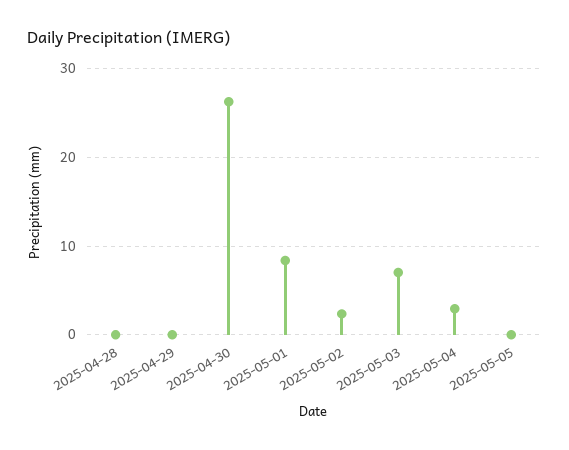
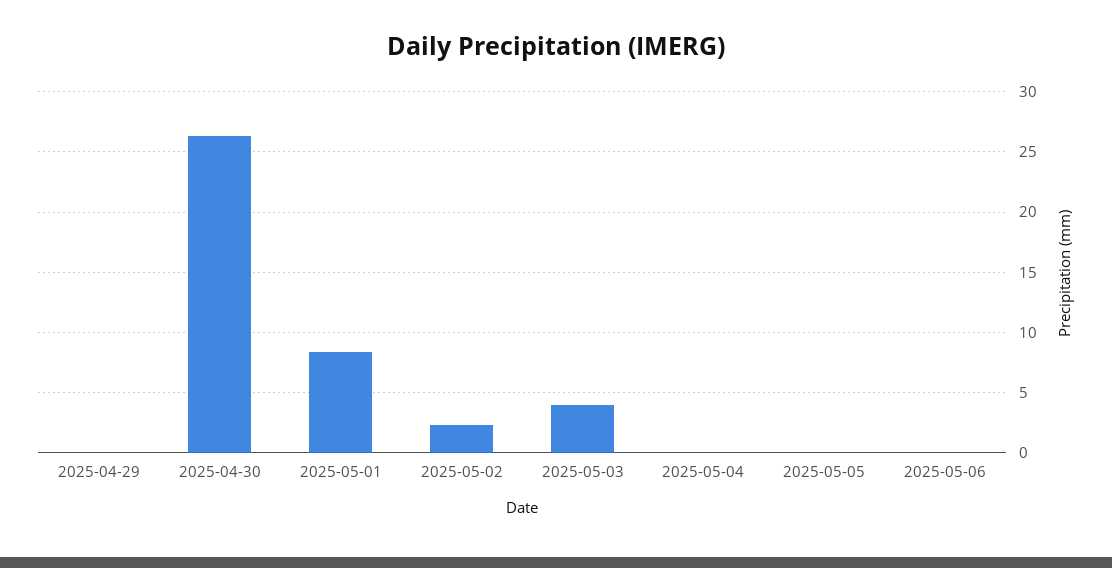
2025-04-28: 0 -> none
2025-05-03: 7 -> 4
2025-05-04: 3 -> 0
2025-05-06: none -> 0

